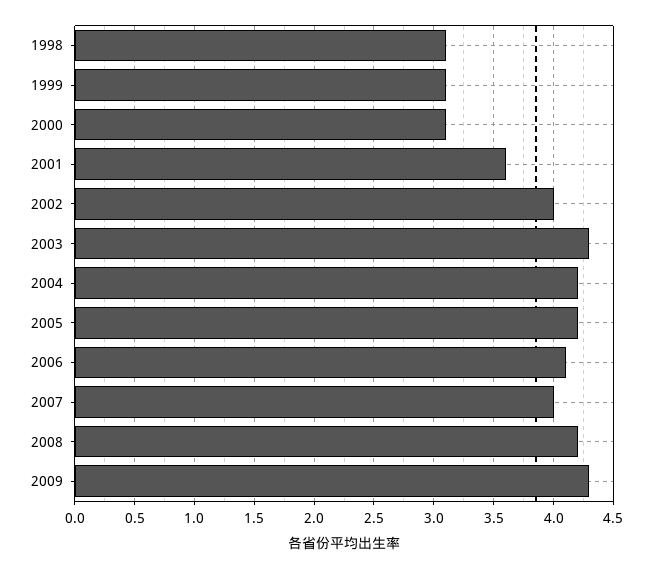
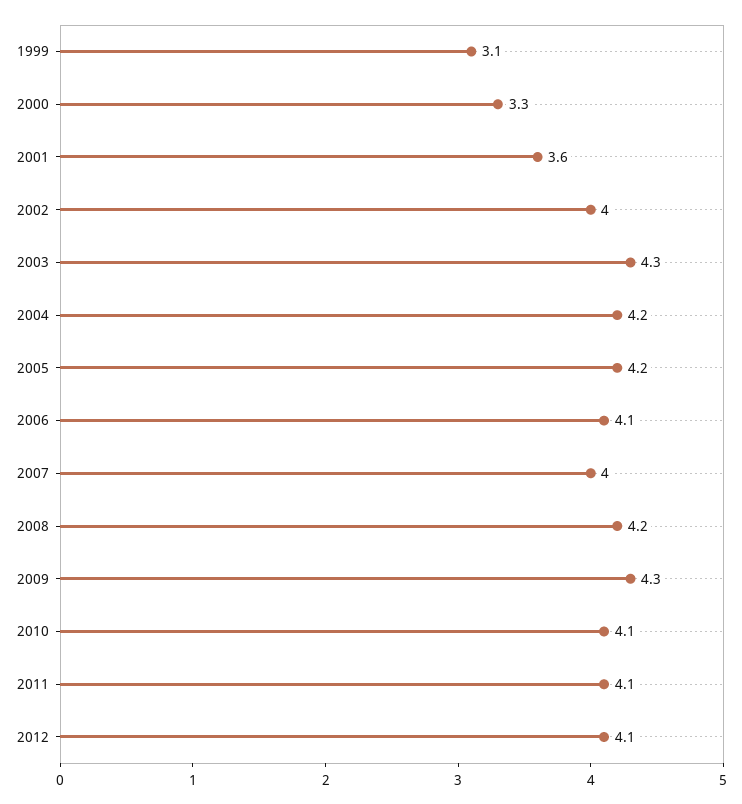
1998: 3.1 -> none
2000: 3.1 -> 3.3
2010: none -> 4.1
2011: none -> 4.1
2012: none -> 4.1

